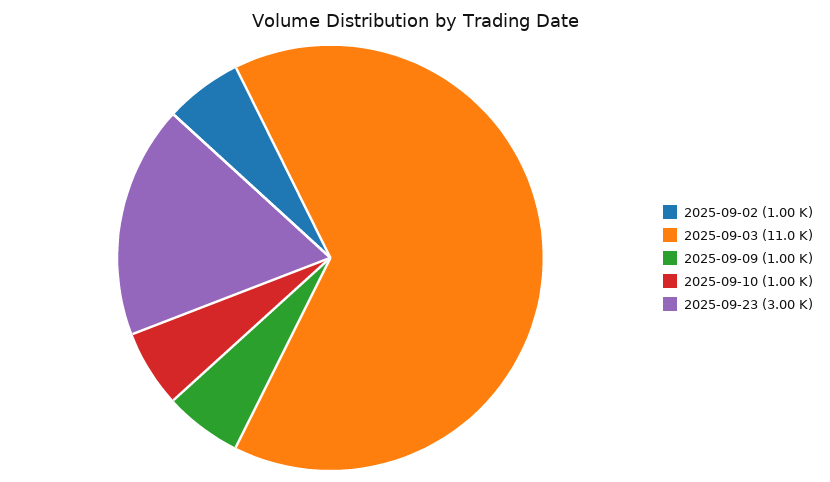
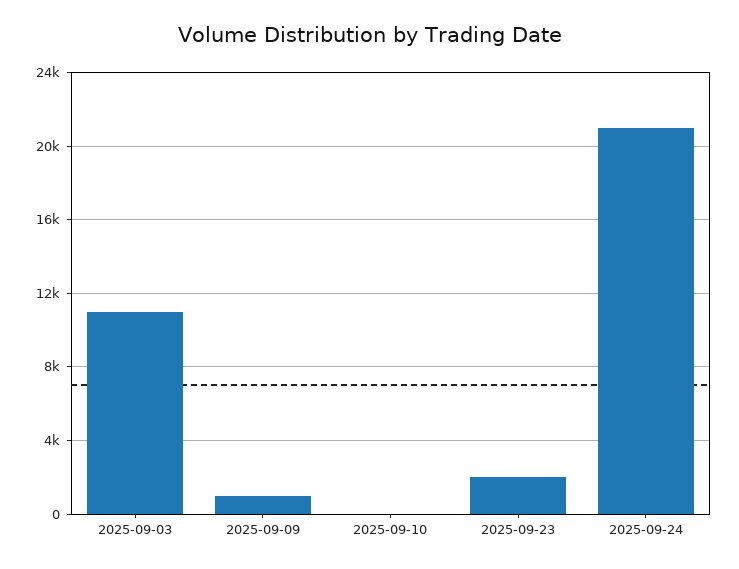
2025-09-02: 1000 -> none
2025-09-10: 1000 -> 0
2025-09-23: 3000 -> 2000
2025-09-24: none -> 21000

